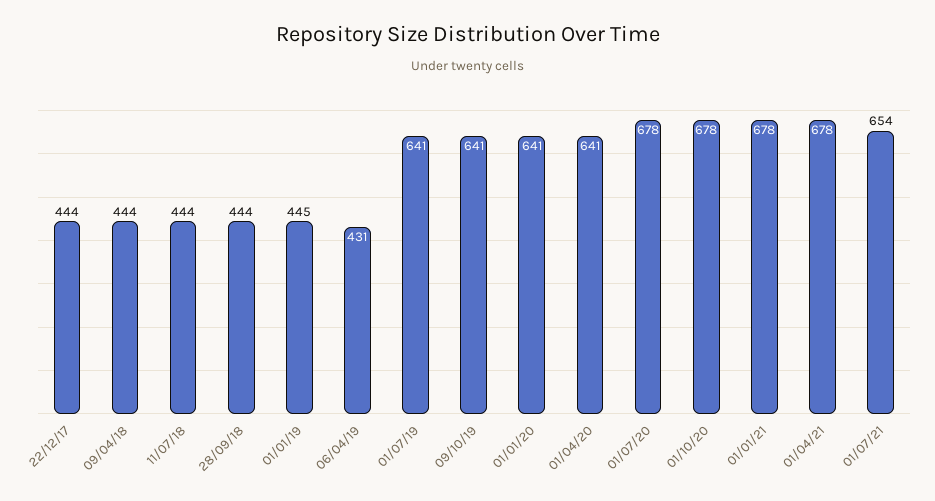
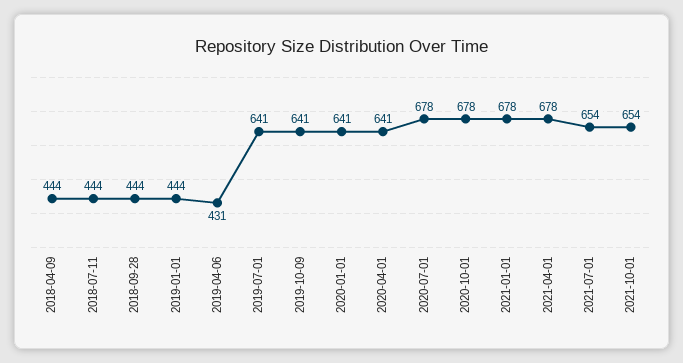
22/12/17: 444 -> none
01/01/19: 445 -> 444
2021-10-01: none -> 654

